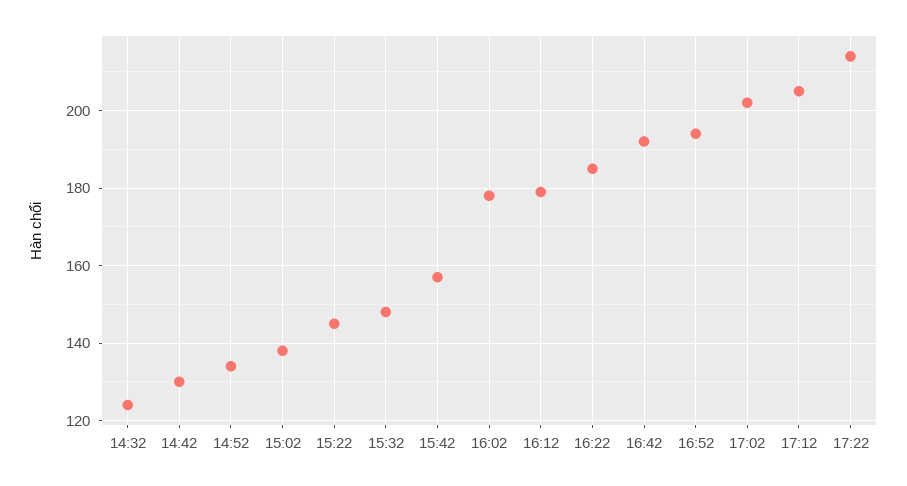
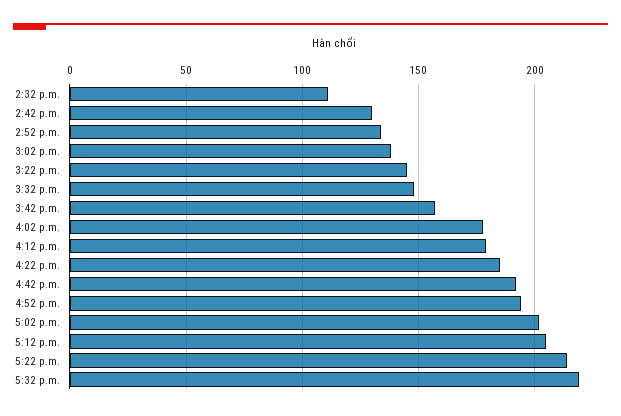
14:32: 125 -> 110
5:32 p.m.: none -> 220

